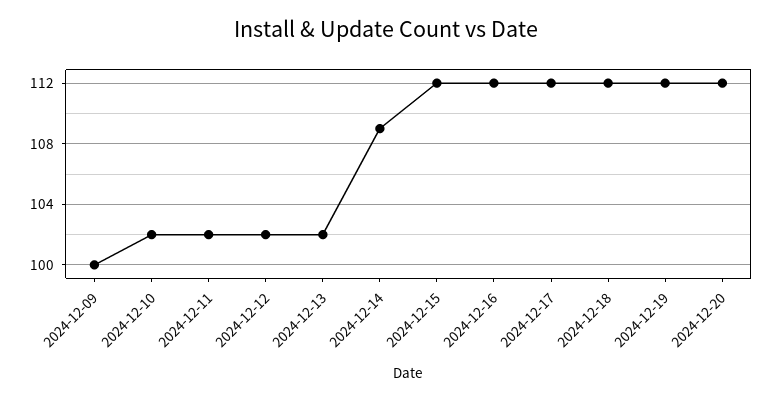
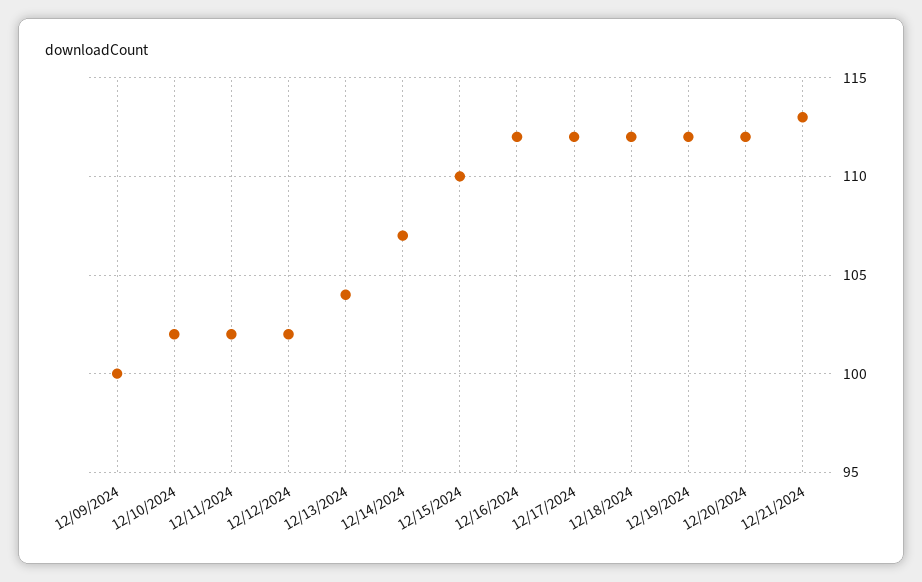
2024-12-13: 102 -> 104
2024-12-14: 109 -> 107
2024-12-15: 112 -> 110
12/21/2024: none -> 113

